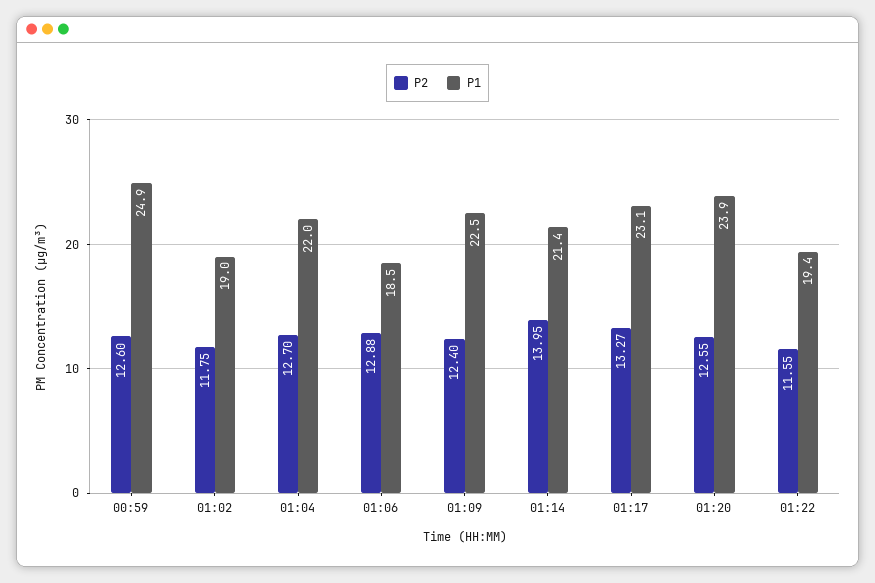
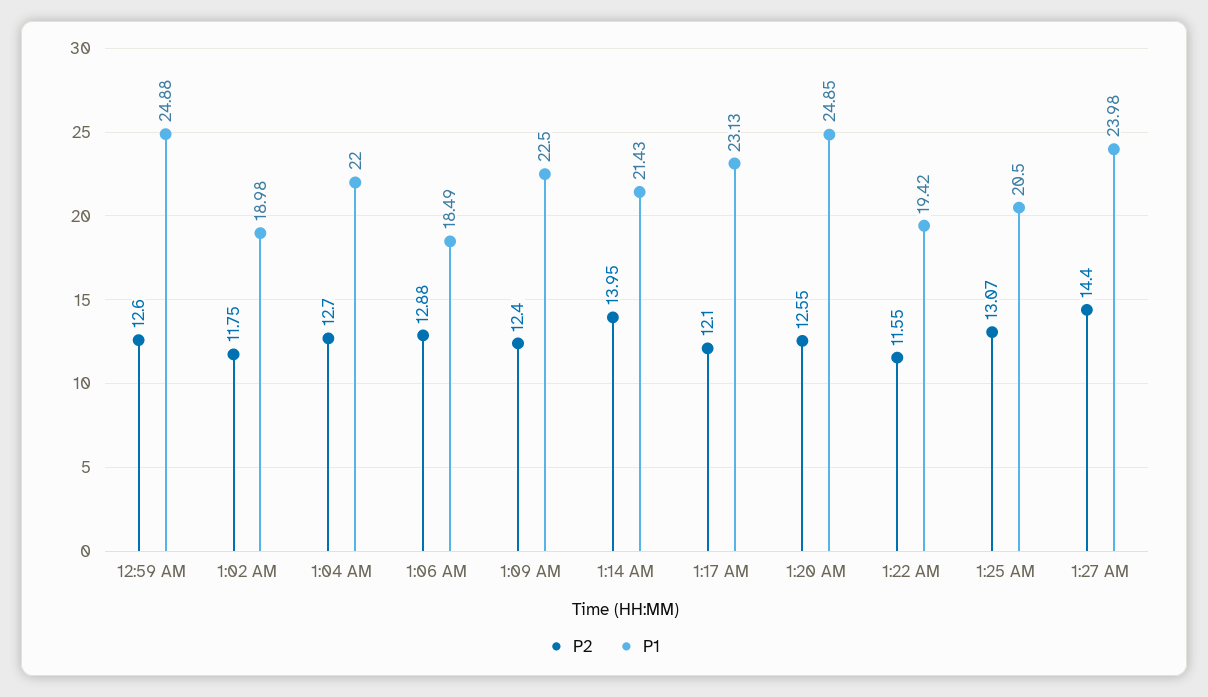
P2, 01:17: 13.27 -> 12.1
P1, 01:20: 23.9 -> 24.85
P2, 1:25 AM: none -> 13.07
P1, 1:25 AM: none -> 20.5
P2, 1:27 AM: none -> 14.4
P1, 1:27 AM: none -> 23.98

